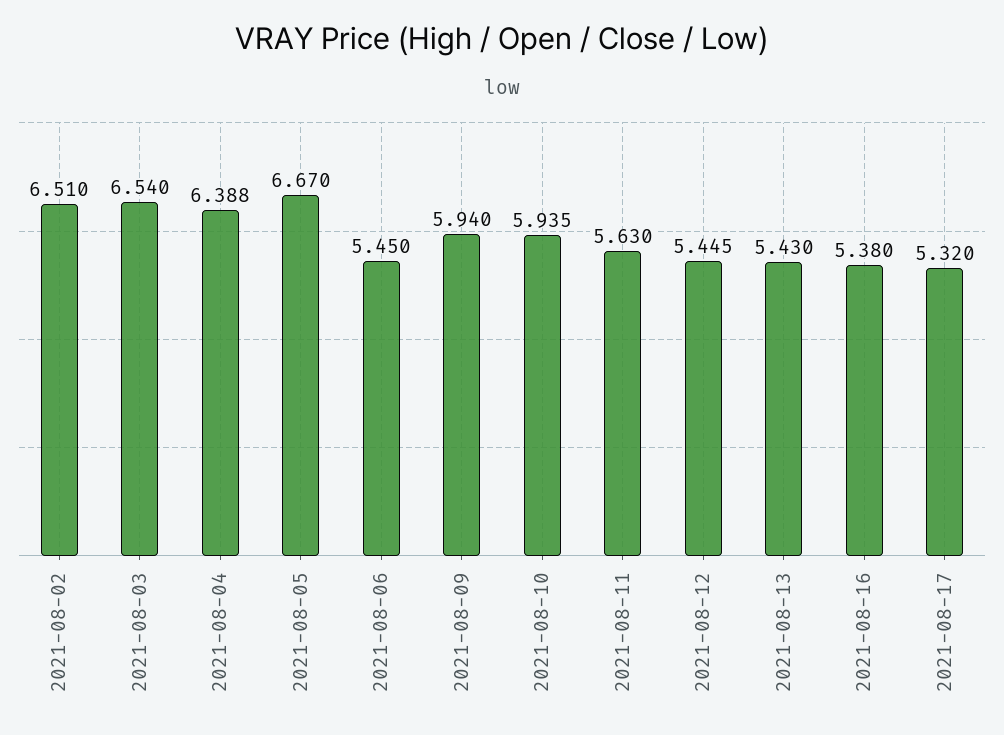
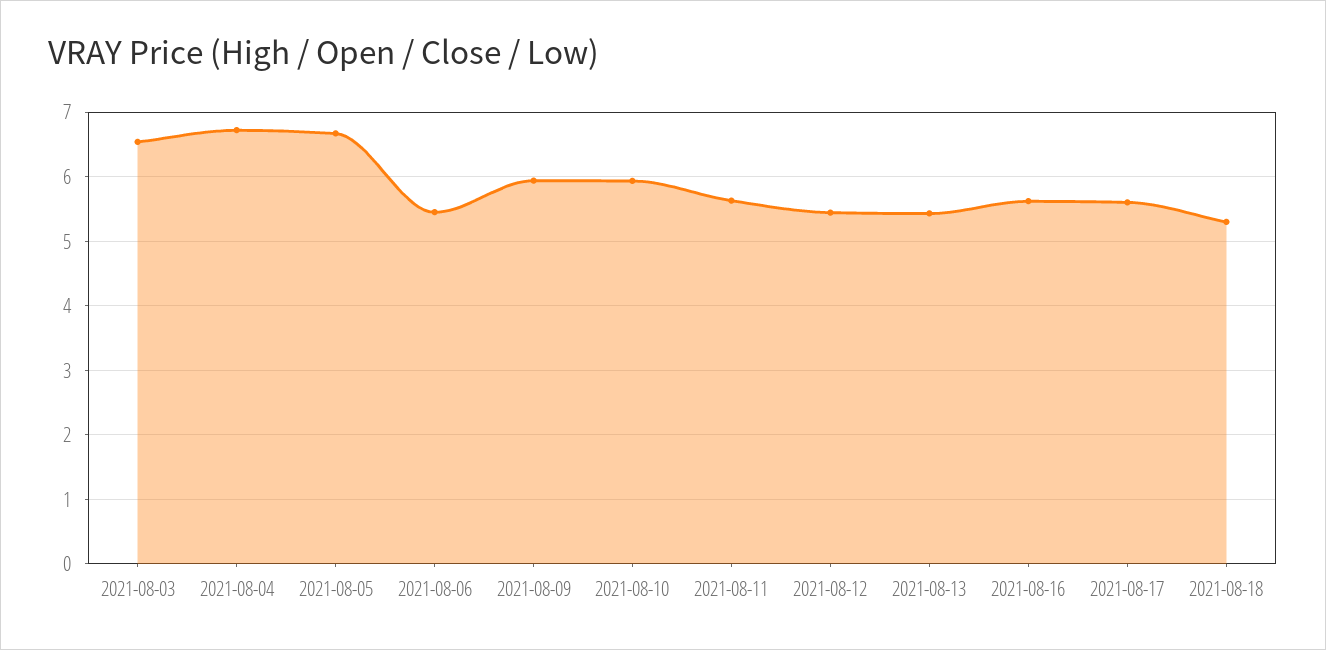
2021-08-02: 6.51 -> none
2021-08-04: 6.388 -> 6.7
2021-08-16: 5.38 -> 5.6
2021-08-17: 5.32 -> 5.6
2021-08-18: none -> 5.3

